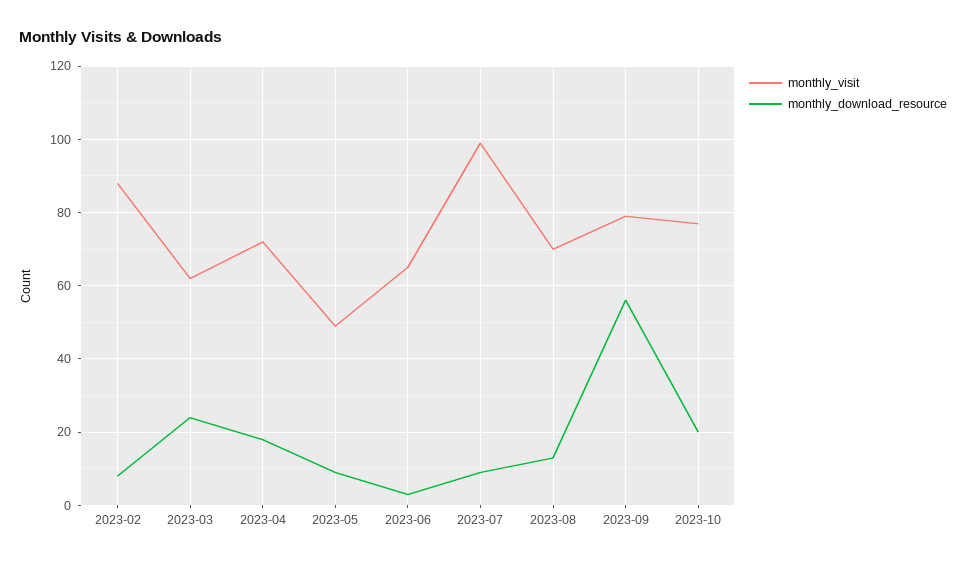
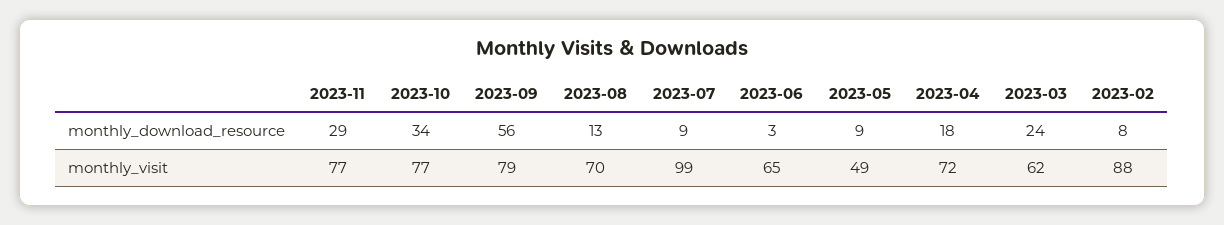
monthly_download_resource, 2023-10: 20 -> 34
monthly_download_resource, 2023-11: none -> 29
monthly_visit, 2023-11: none -> 77

